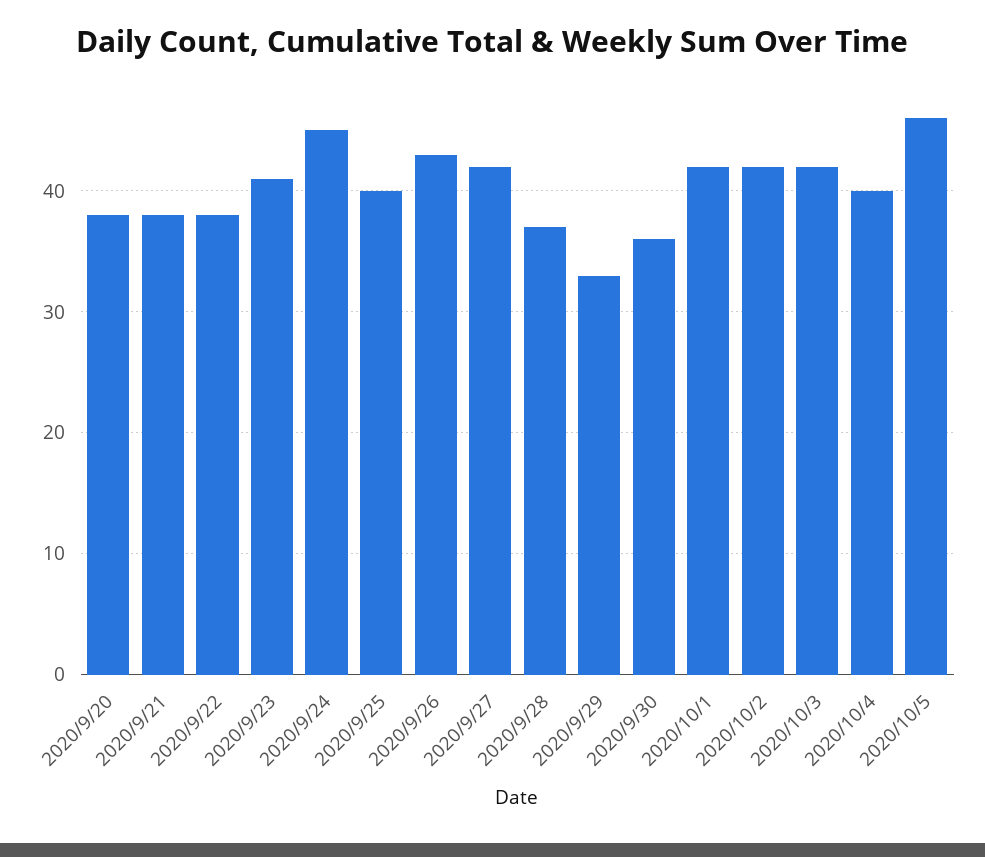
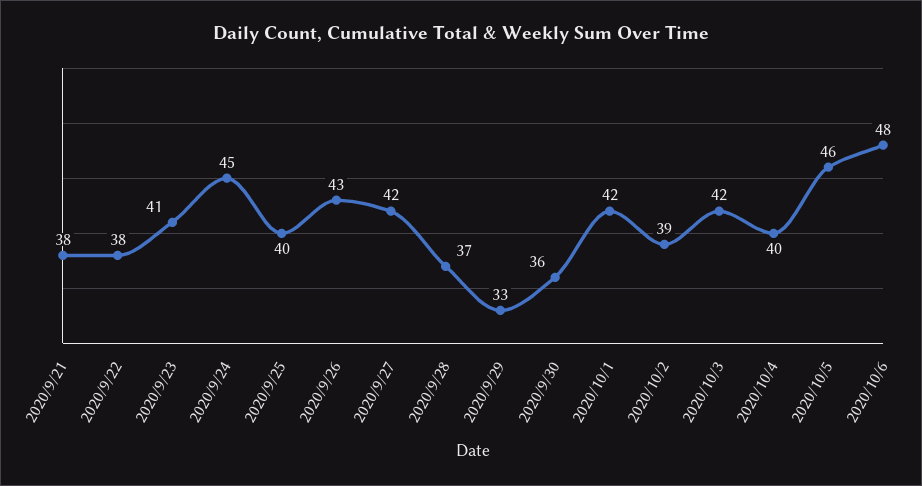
2020/9/20: 38 -> none
2020/10/2: 42 -> 39
2020/10/6: none -> 48

